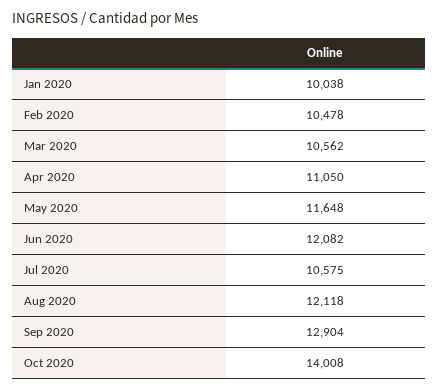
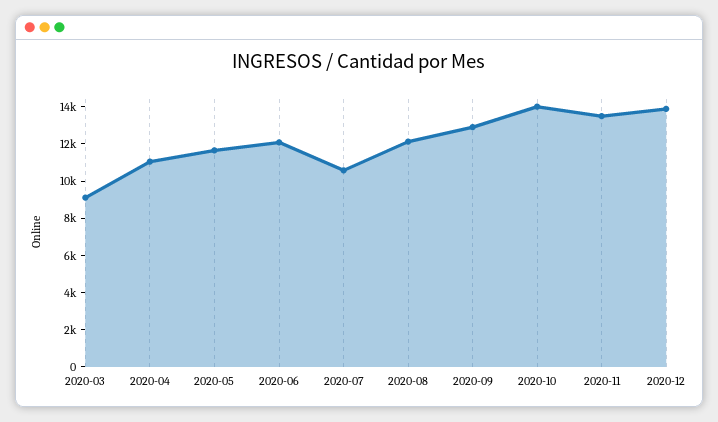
Jan 2020: 10038 -> none
Feb 2020: 10478 -> none
Mar 2020: 10562 -> 9000
2020-11: none -> 13500
2020-12: none -> 14000

